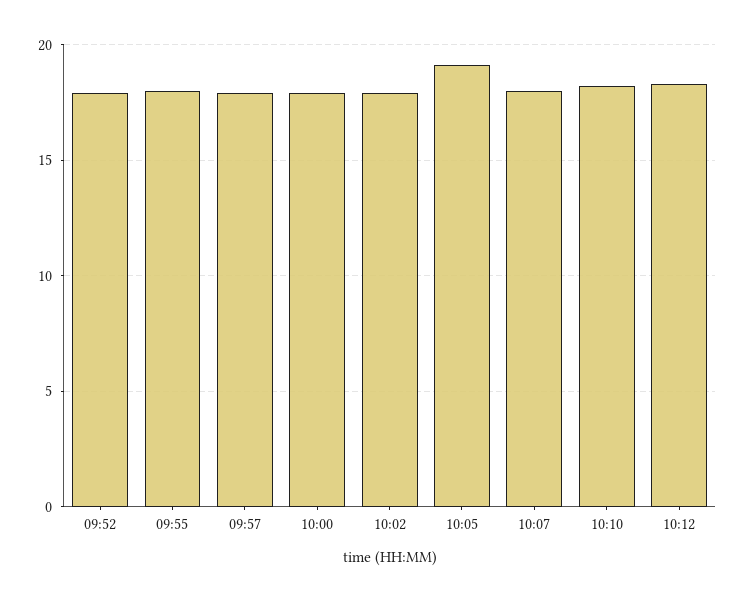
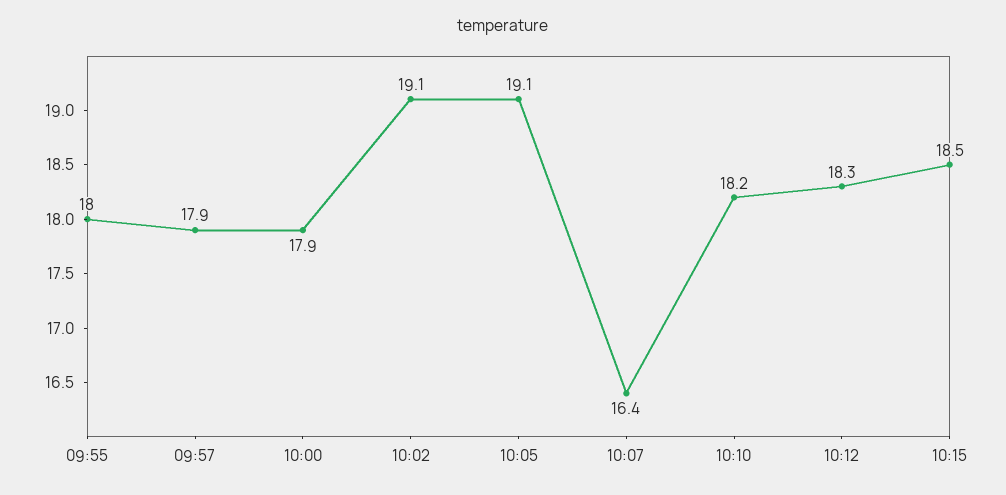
09:52: 18 -> none
10:02: 18 -> 19.1
10:07: 18 -> 16.4
10:15: none -> 18.5

